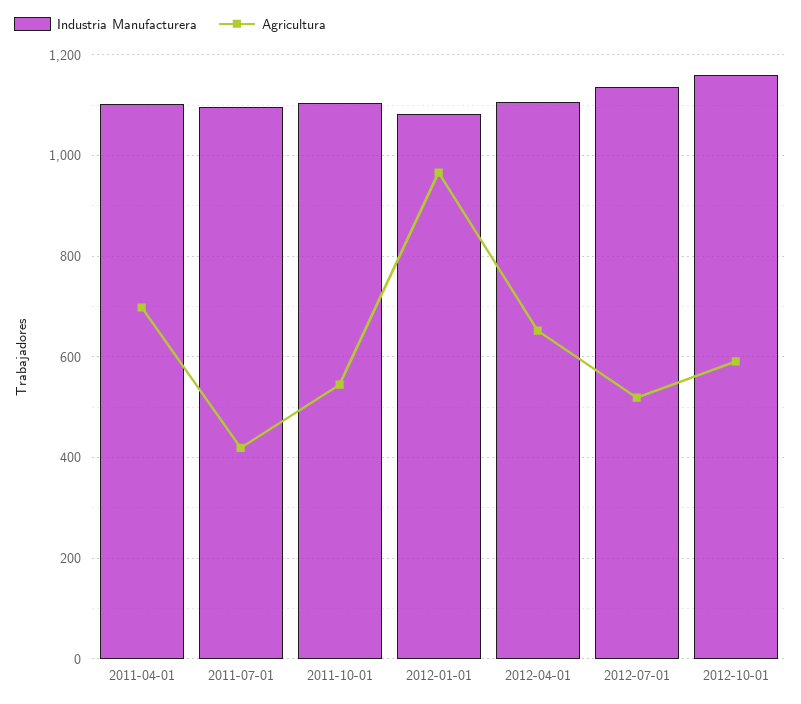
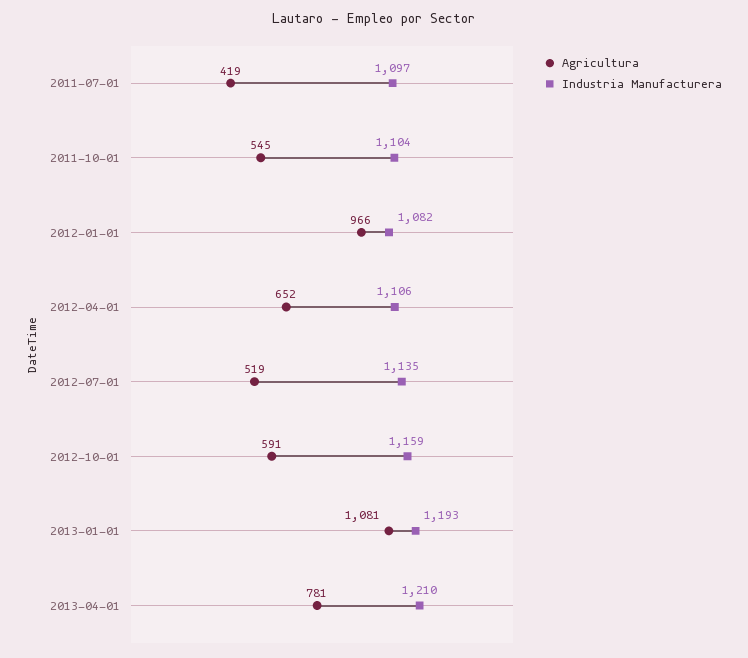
Industria Manufacturera, 2011-04-01: 1100 -> none
Agricultura, 2011-04-01: 700 -> none
Agricultura, 2013-01-01: none -> 1081
Industria Manufacturera, 2013-01-01: none -> 1193
Agricultura, 2013-04-01: none -> 781
Industria Manufacturera, 2013-04-01: none -> 1210

